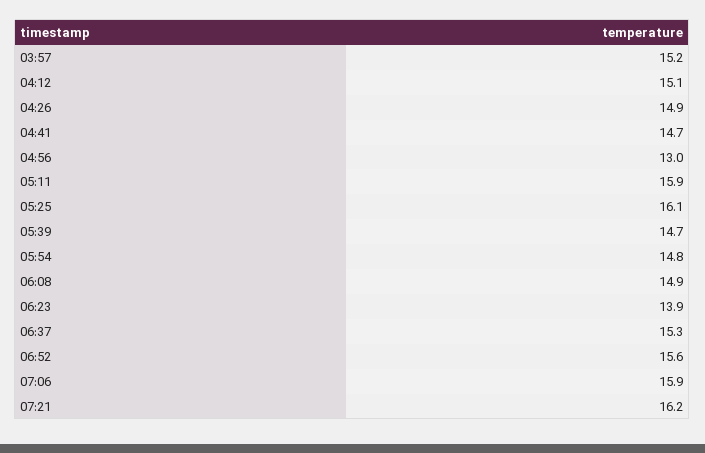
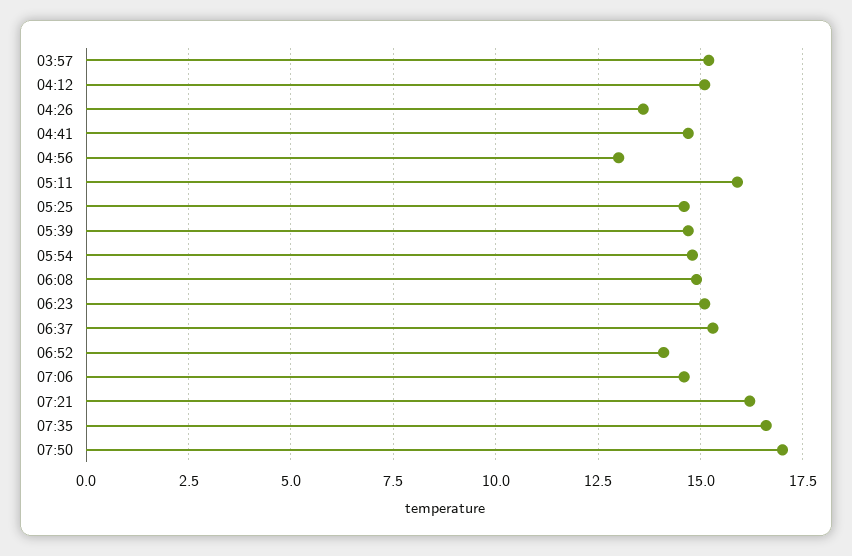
04:26: 14.9 -> 13.5
05:25: 16.1 -> 14.5
06:23: 13.9 -> 15
06:52: 15.6 -> 14
07:06: 15.9 -> 14.5
07:35: none -> 16.5
07:50: none -> 17

